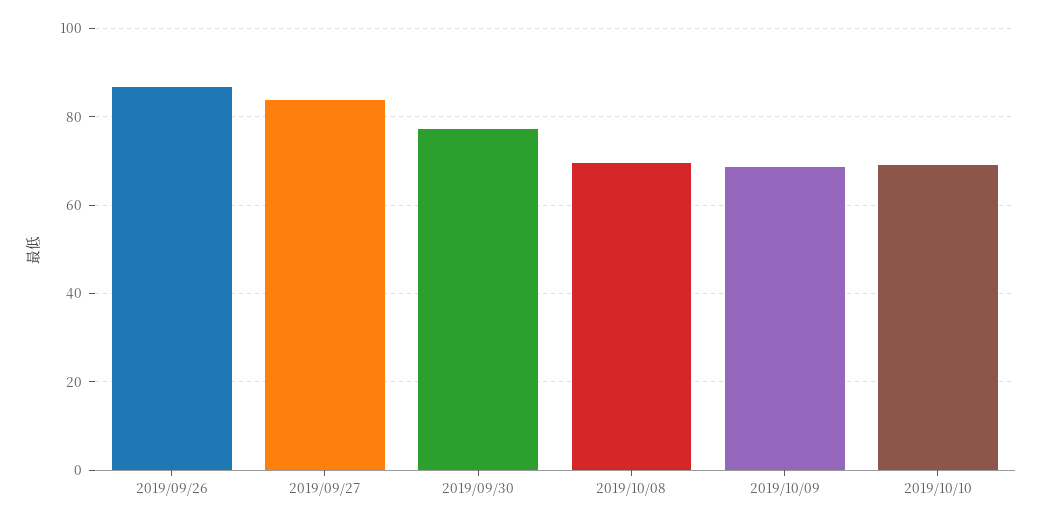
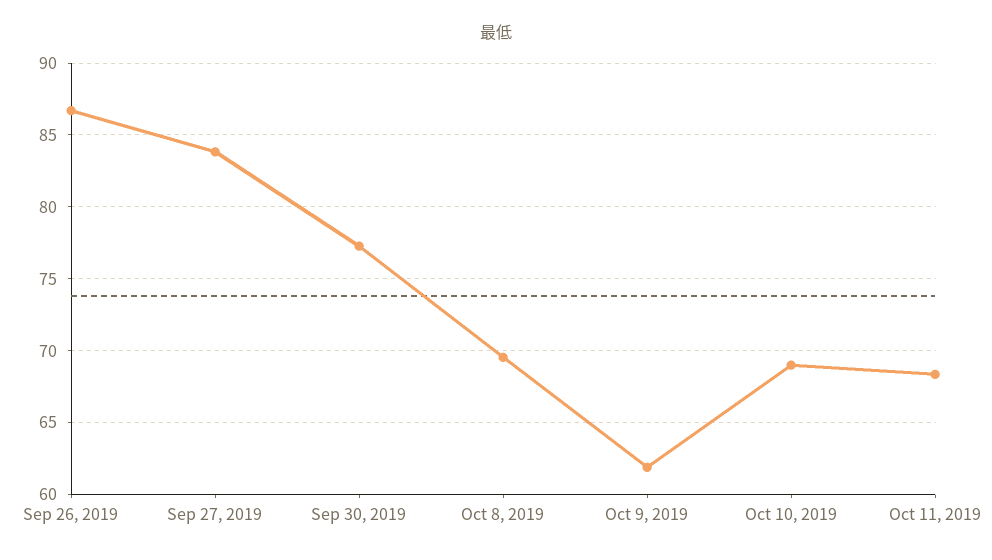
2019/10/09: 68 -> 62
Oct 11, 2019: none -> 68.5

